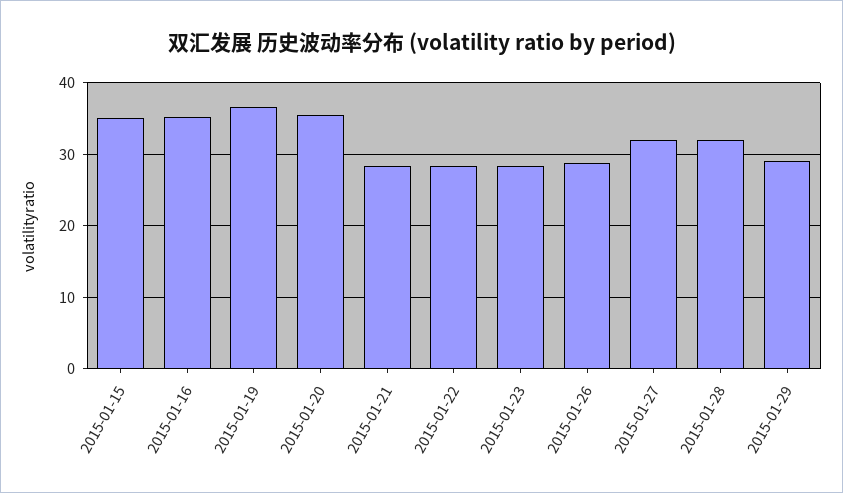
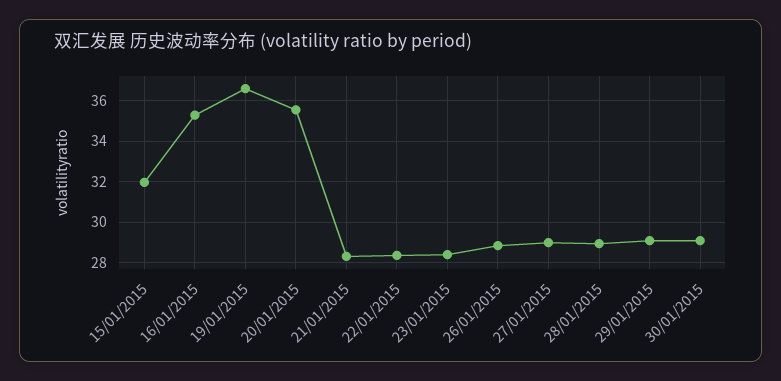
2015-01-15: 35 -> 32
2015-01-27: 32 -> 29
2015-01-28: 32 -> 29
30/01/2015: none -> 29

